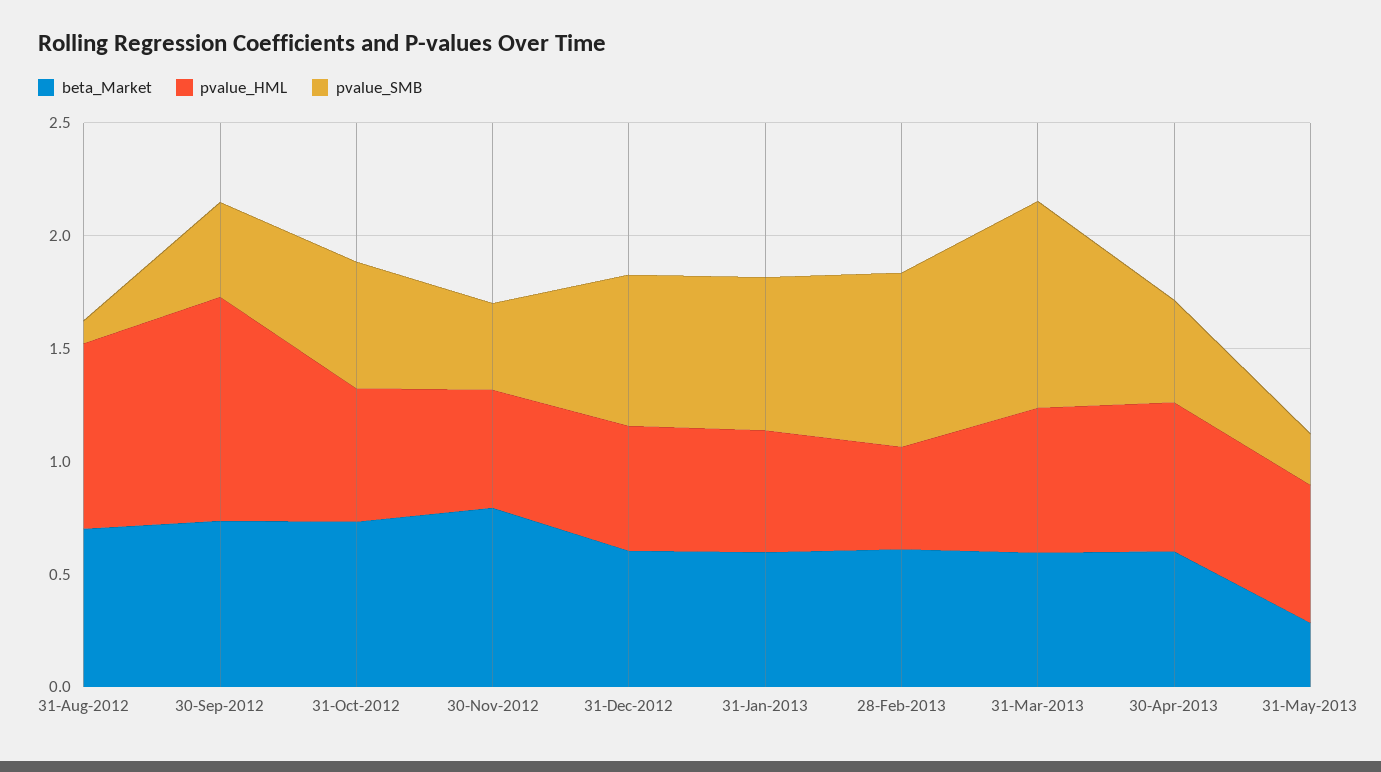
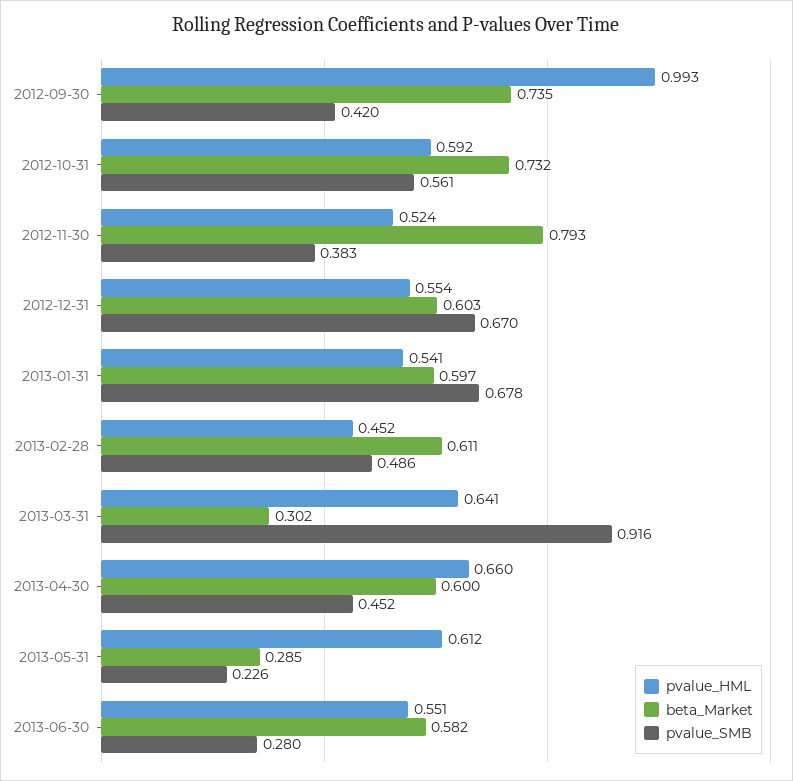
beta_Market, 31-Aug-2012: 0.7 -> none
pvalue_HML, 31-Aug-2012: 0.8 -> none
pvalue_SMB, 31-Aug-2012: 0.1 -> none
pvalue_SMB, 28-Feb-2013: 0.8 -> 0.486
beta_Market, 31-Mar-2013: 0.6 -> 0.302
pvalue_HML, 2013-06-30: none -> 0.551
beta_Market, 2013-06-30: none -> 0.582
pvalue_SMB, 2013-06-30: none -> 0.28

